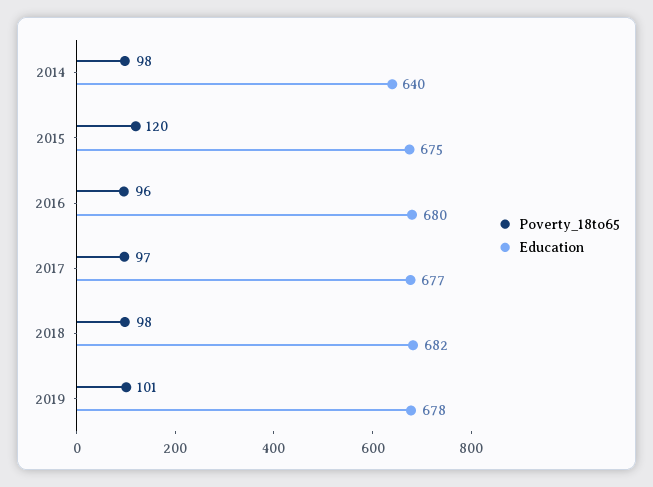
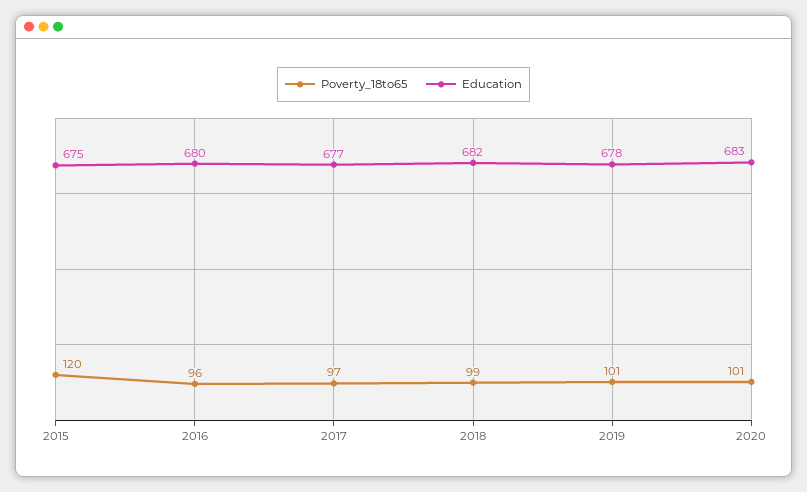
Poverty_18to65, 2014: 98 -> none
Education, 2014: 640 -> none
Poverty_18to65, 2018: 98 -> 99
Poverty_18to65, 2020: none -> 101
Education, 2020: none -> 683

